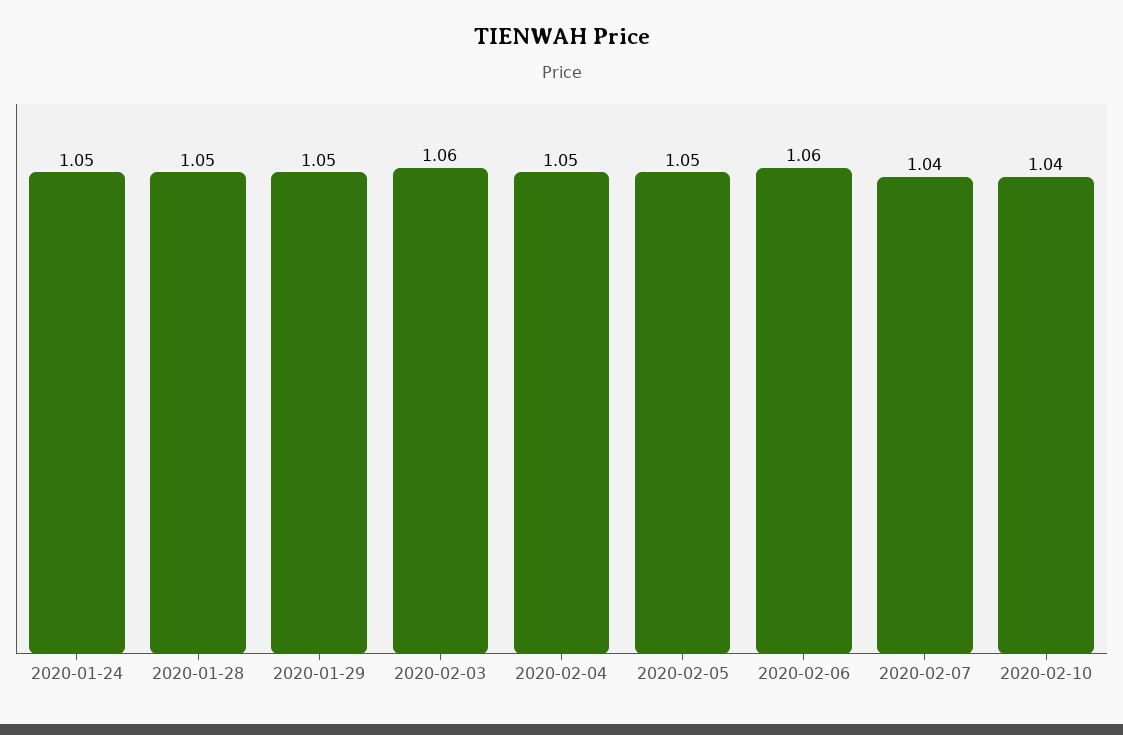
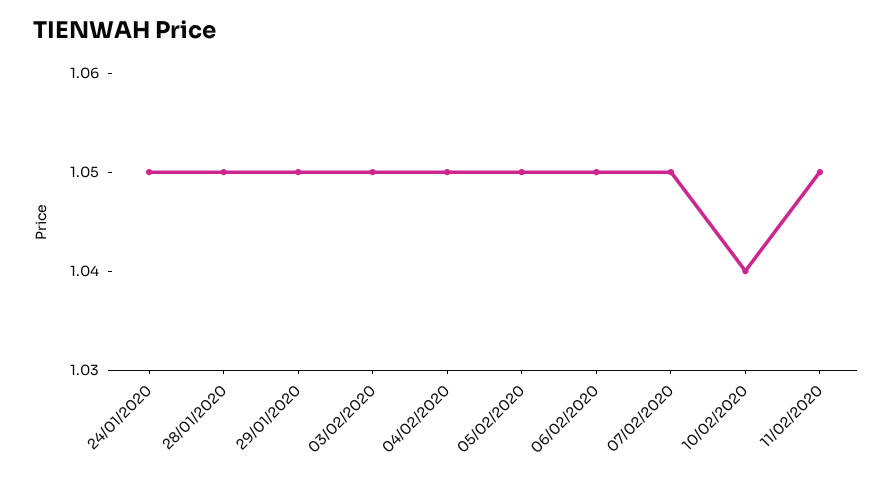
2020-02-03: 1.06 -> 1.05
2020-02-06: 1.06 -> 1.05
2020-02-07: 1.04 -> 1.05
11/02/2020: none -> 1.05

